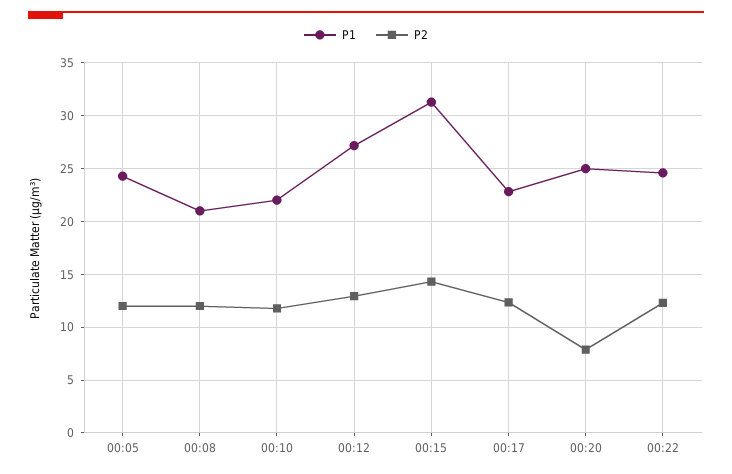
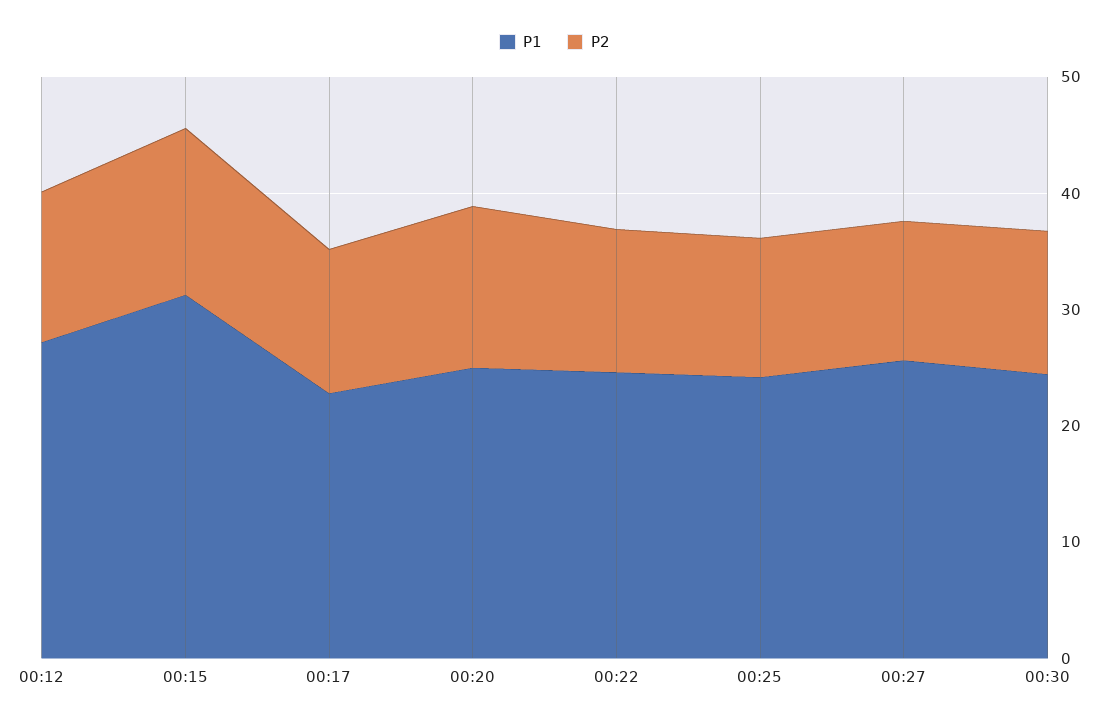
P1, 00:05: 24 -> none
P2, 00:05: 12 -> none
P1, 00:08: 21 -> none
P2, 00:08: 12 -> none
P1, 00:10: 22 -> none
P2, 00:10: 12 -> none
P2, 00:20: 8 -> 14
P1, 00:25: none -> 24
P2, 00:25: none -> 12
P1, 00:27: none -> 26
P2, 00:27: none -> 12
P1, 00:30: none -> 24
P2, 00:30: none -> 12

